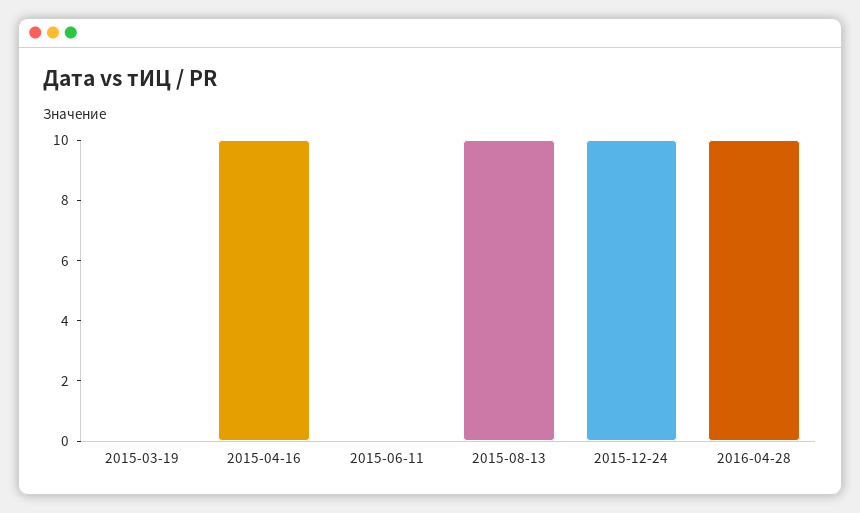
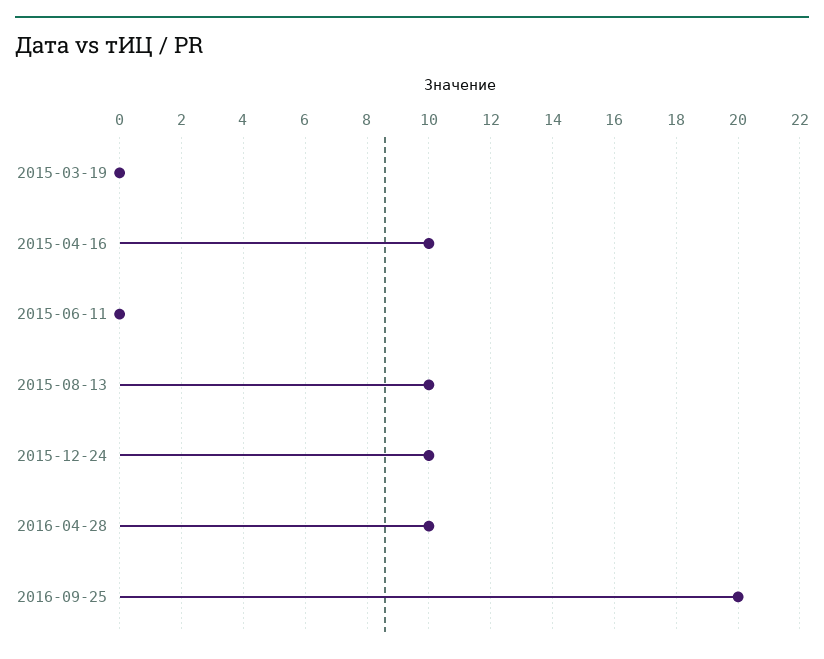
2016-09-25: none -> 20

